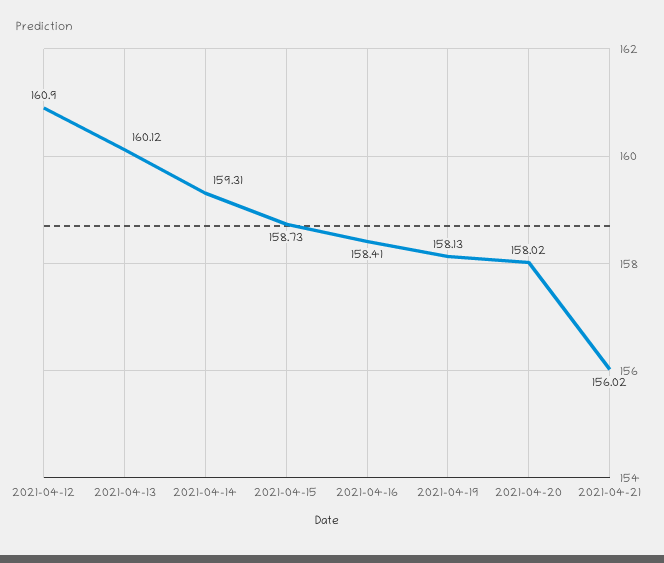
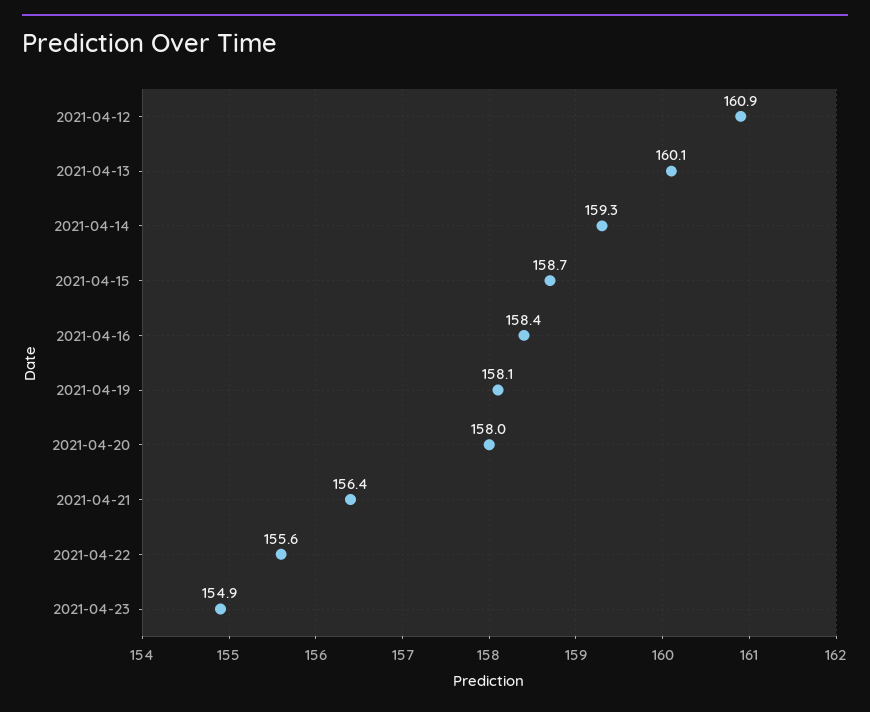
2021-04-21: 156.02 -> 156.4
2021-04-22: none -> 155.6
2021-04-23: none -> 154.9

